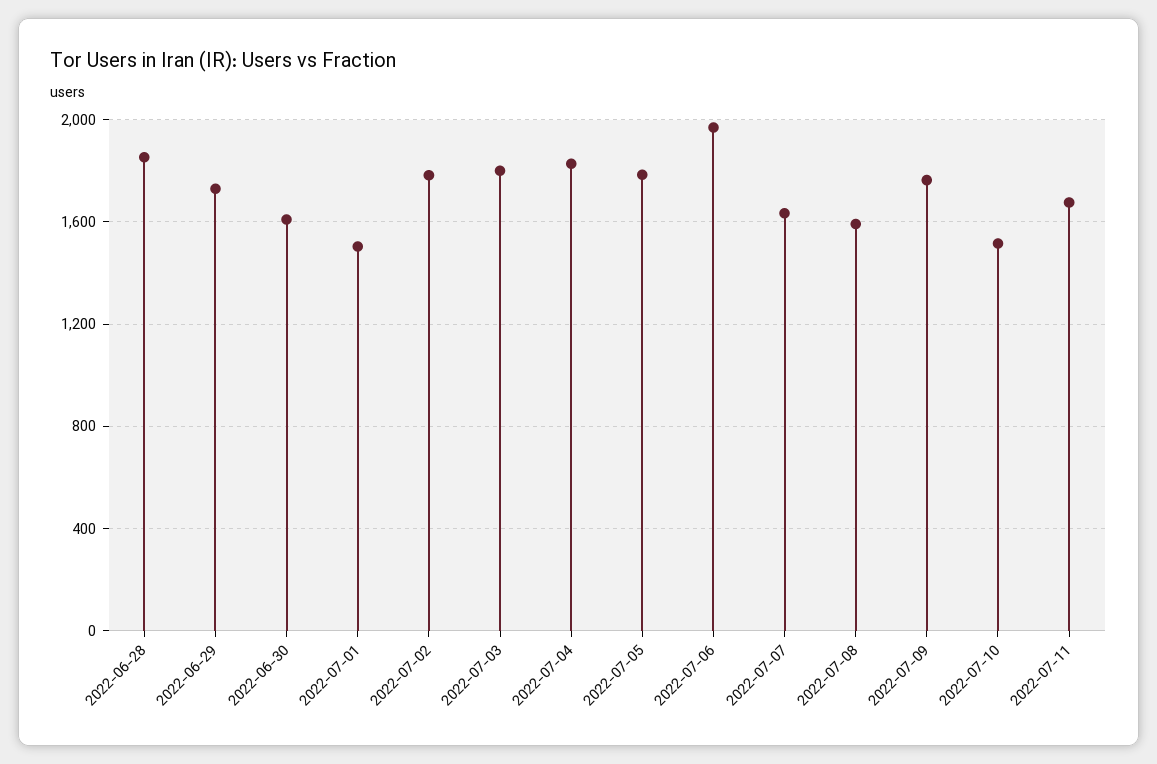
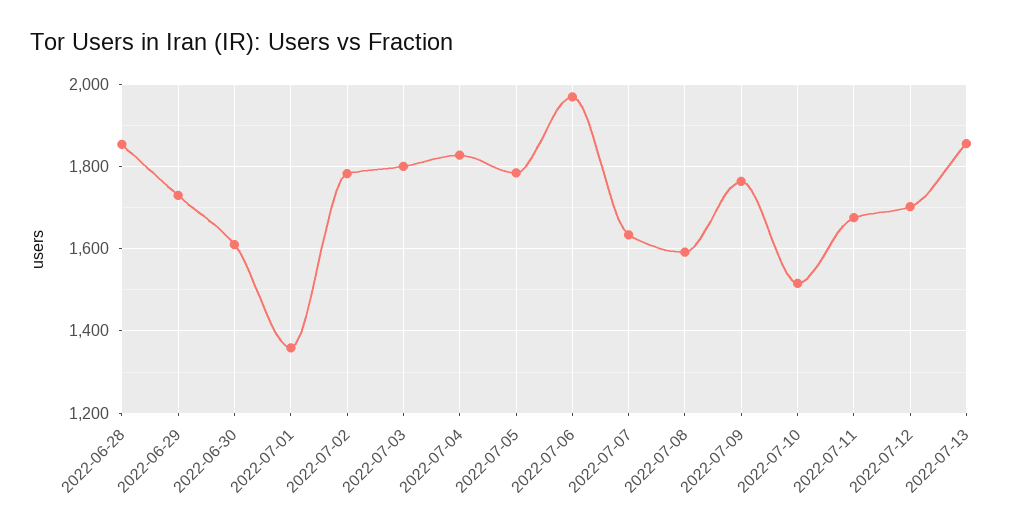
2022-07-01: 1500 -> 1360
2022-07-12: none -> 1700
2022-07-13: none -> 1860

